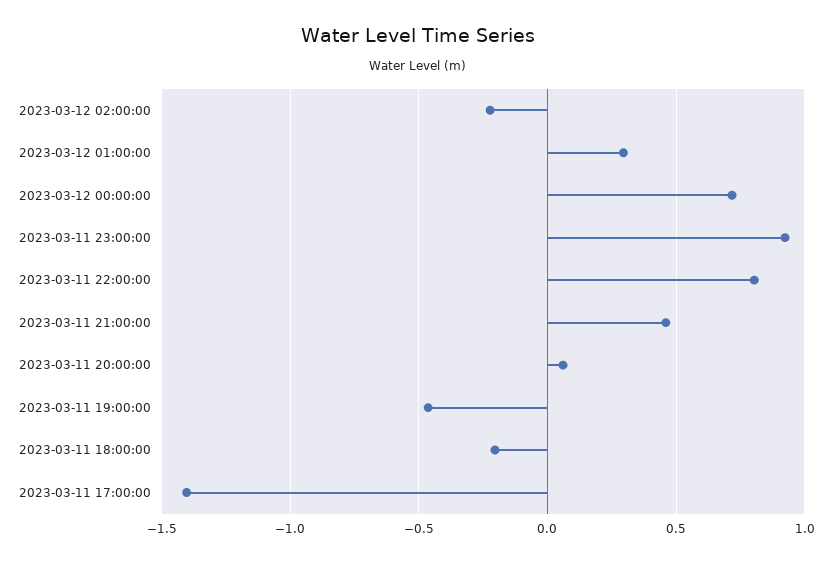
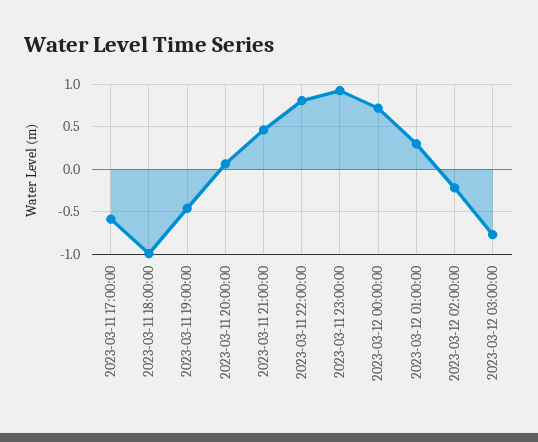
2023-03-11 18:00:00: -0.2 -> -1
2023-03-11 17:00:00: -1.4 -> -0.6
2023-03-12 03:00:00: none -> -0.8

